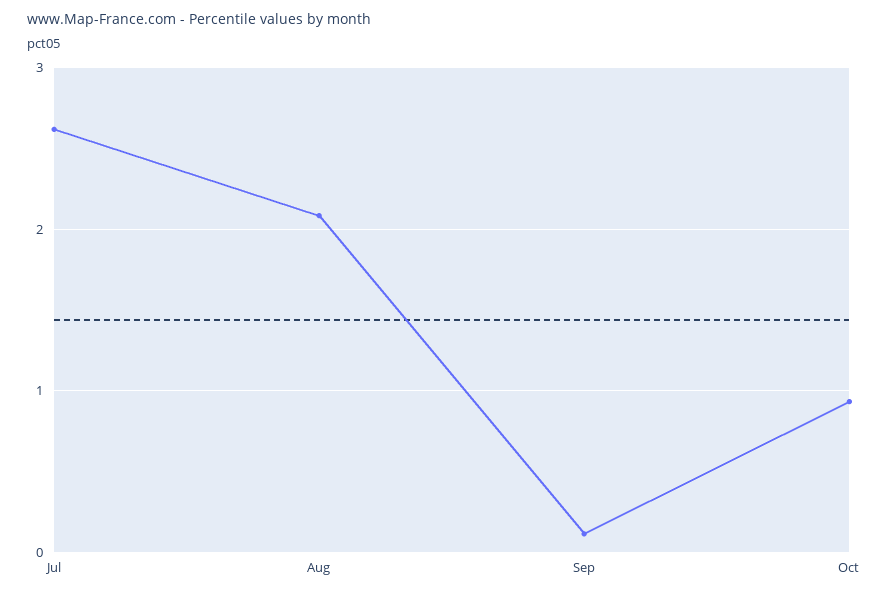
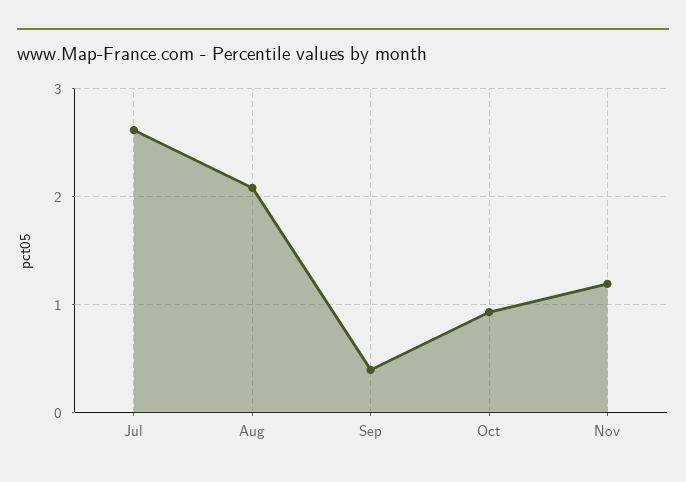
Sep: 0.1 -> 0.4
Nov: none -> 1.2

